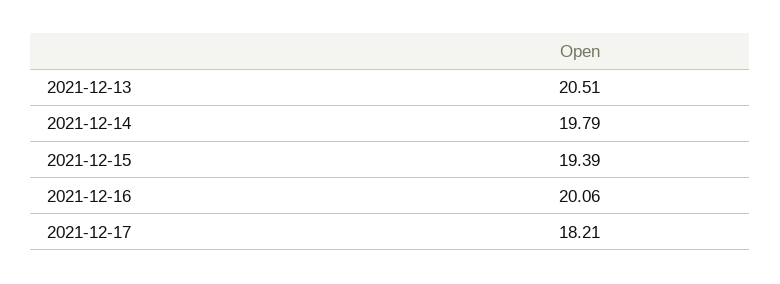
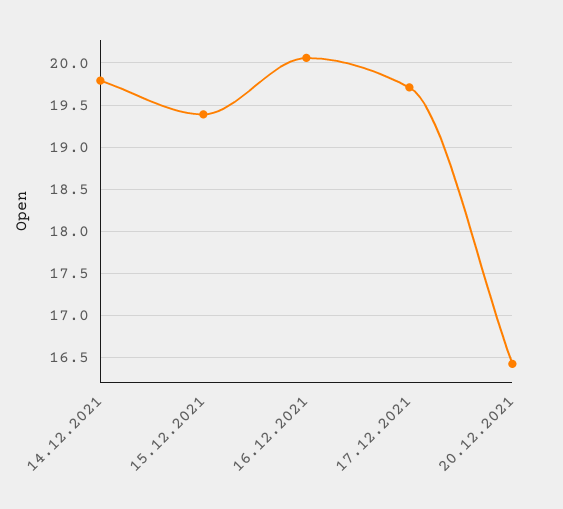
2021-12-13: 20.51 -> none
2021-12-17: 18.21 -> 19.7
20.12.2021: none -> 16.4

